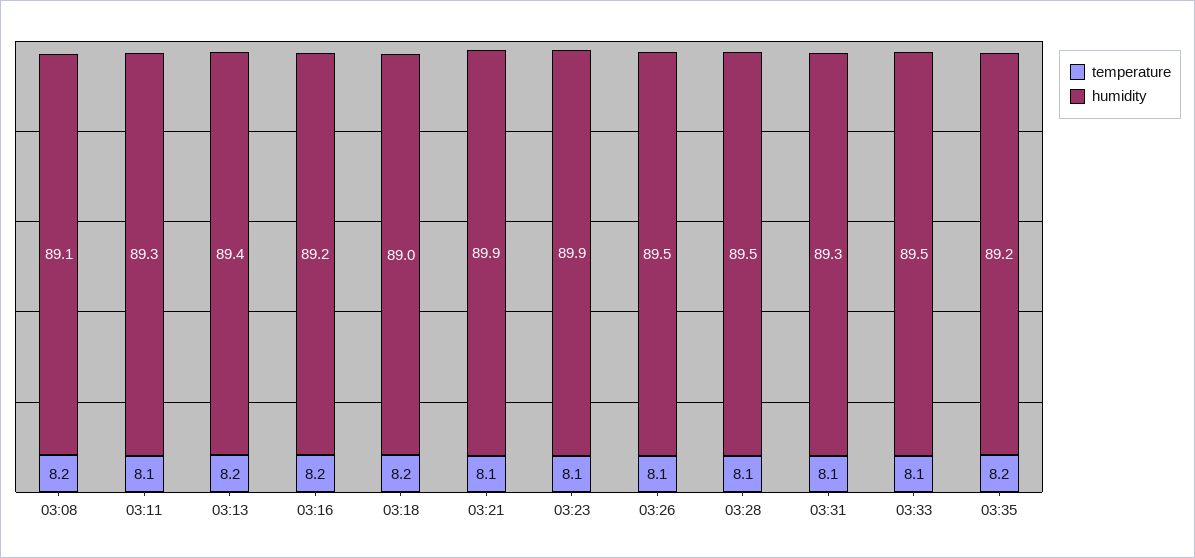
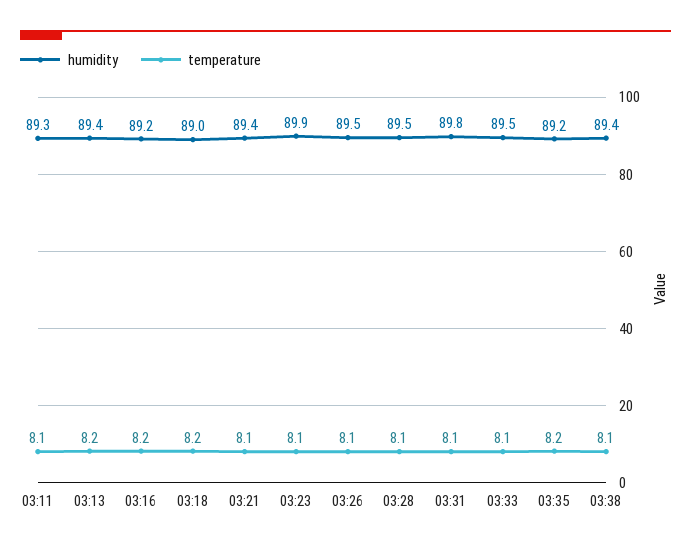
temperature, 03:08: 8.2 -> none
humidity, 03:08: 89.1 -> none
humidity, 03:21: 89.9 -> 89.4
humidity, 03:31: 89.3 -> 89.8
humidity, 03:38: none -> 89.4
temperature, 03:38: none -> 8.1

